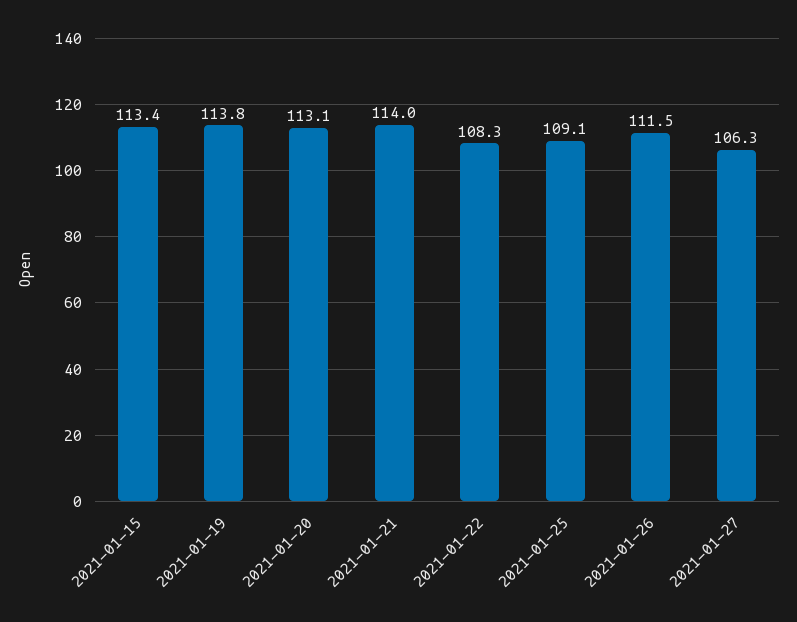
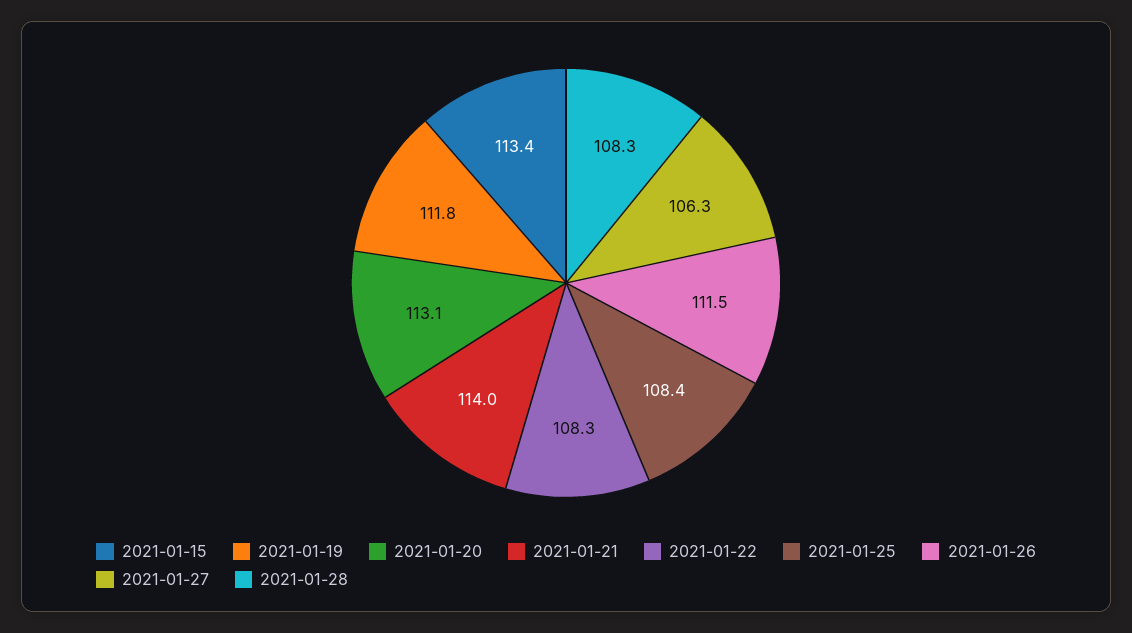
2021-01-19: 113.8 -> 111.8
2021-01-25: 109.1 -> 108.4
2021-01-28: none -> 108.3

